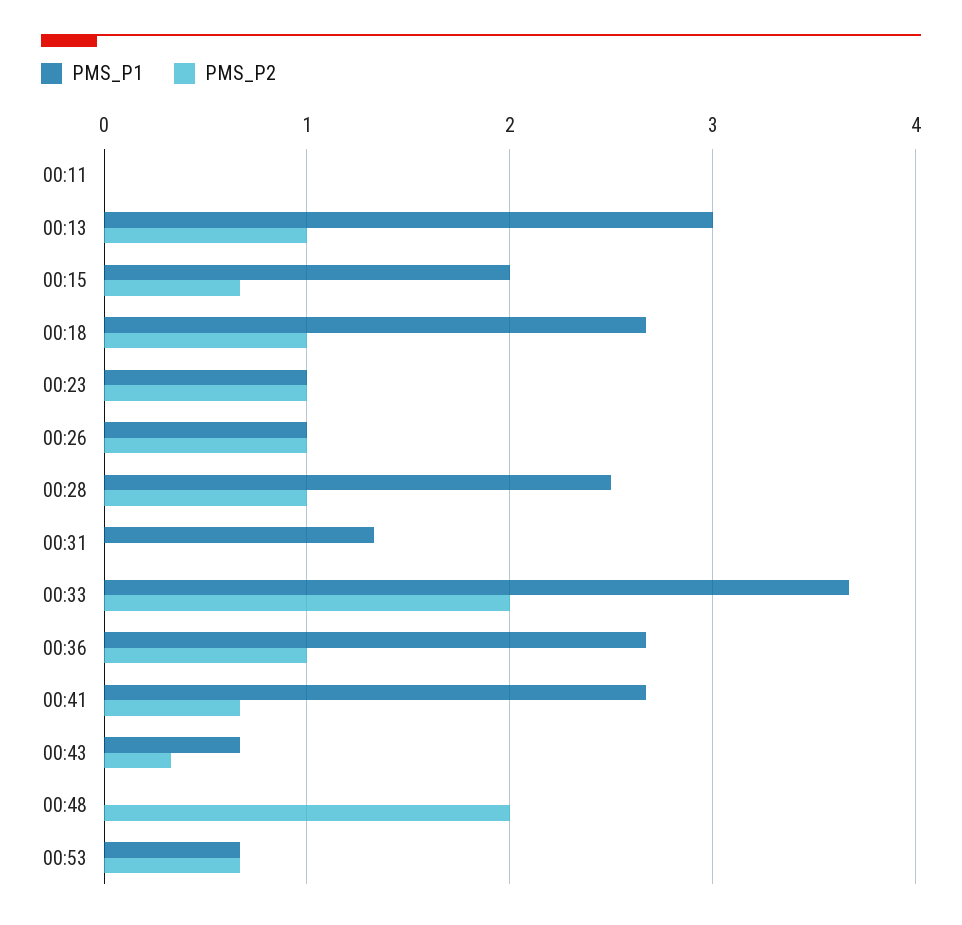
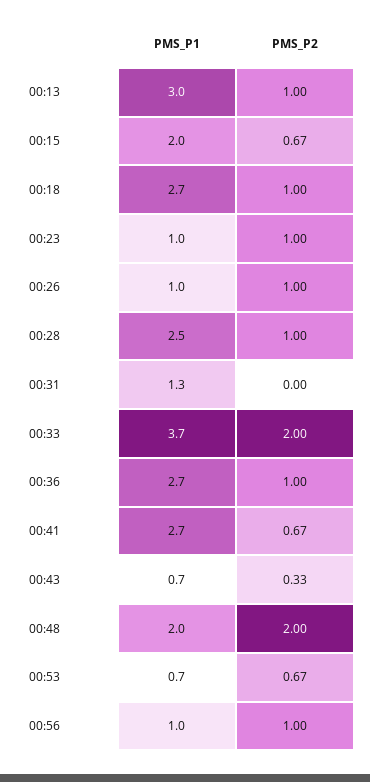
PMS_P1, 00:11: 0 -> none
PMS_P2, 00:11: 0 -> none
PMS_P1, 00:48: 0 -> 2
PMS_P1, 00:56: none -> 1
PMS_P2, 00:56: none -> 1

